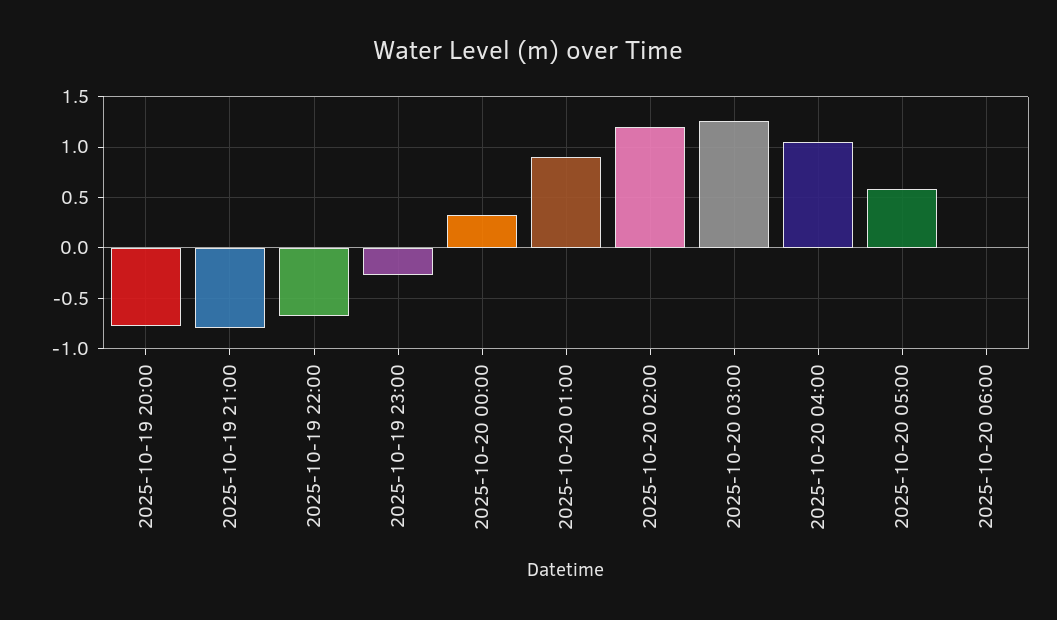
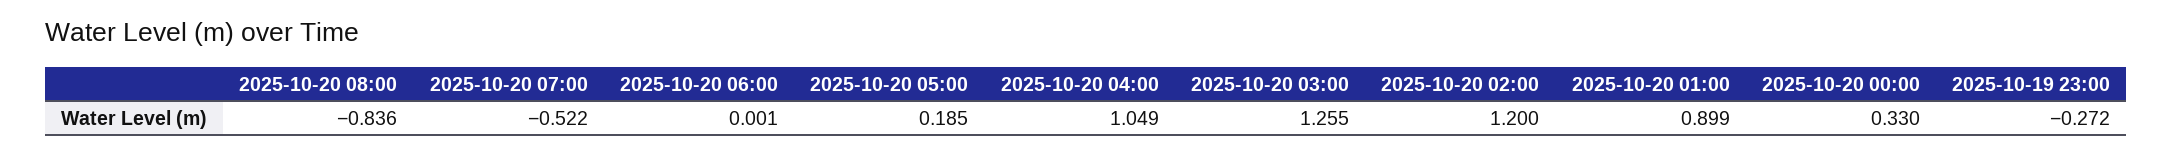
2025-10-19 20:00: -0.8 -> none
2025-10-19 21:00: -0.8 -> none
2025-10-19 22:00: -0.7 -> none
2025-10-20 05:00: 0.6 -> 0.185
2025-10-20 08:00: none -> -0.836
2025-10-20 07:00: none -> -0.522

